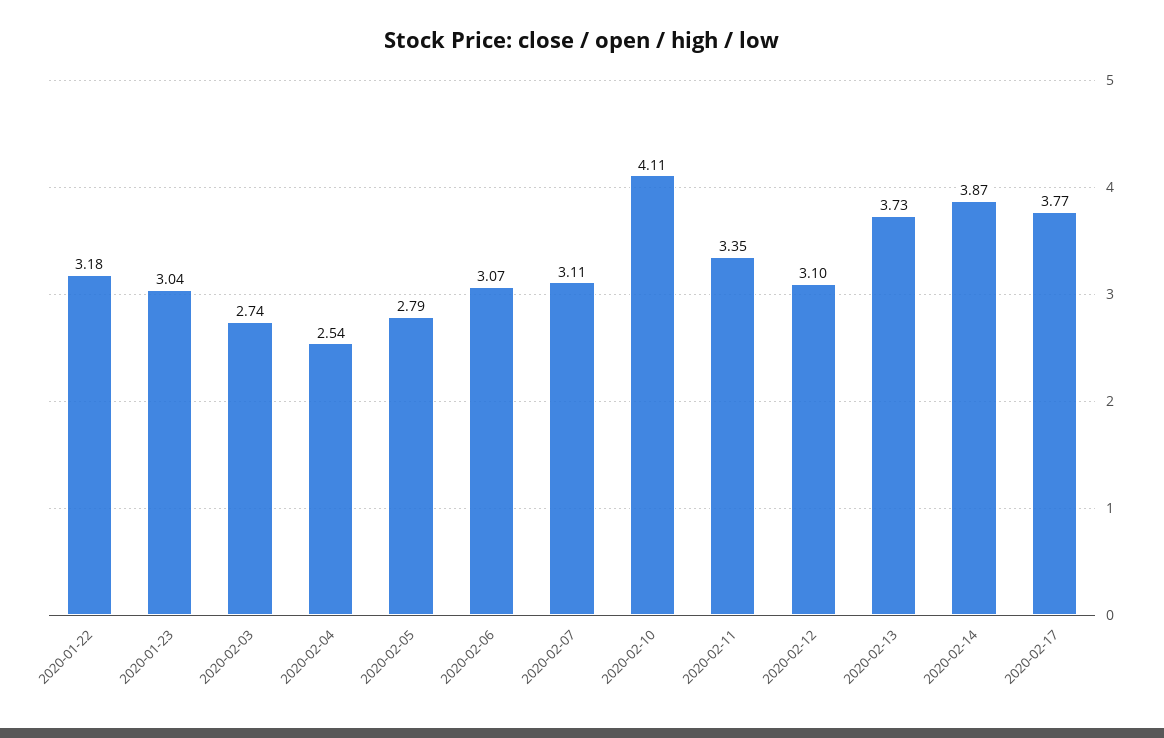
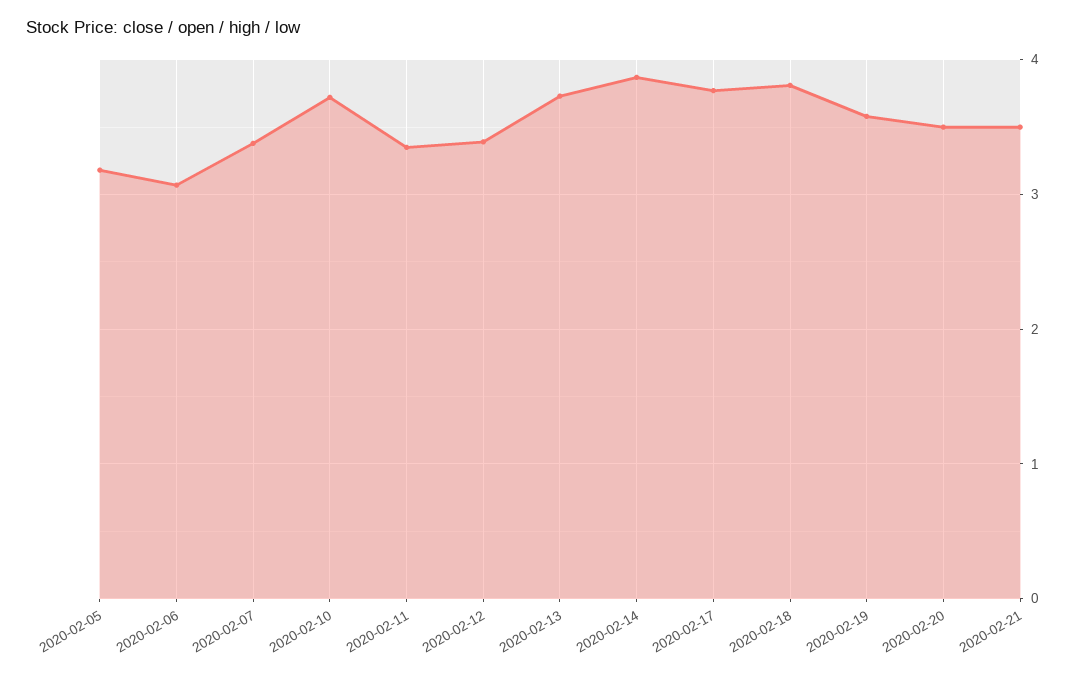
2020-01-22: 3.18 -> none
2020-01-23: 3.04 -> none
2020-02-03: 2.74 -> none
2020-02-04: 2.54 -> none
2020-02-05: 2.79 -> 3.2
2020-02-07: 3.11 -> 3.4
2020-02-10: 4.11 -> 3.7
2020-02-12: 3.1 -> 3.4
2020-02-18: none -> 3.8
2020-02-19: none -> 3.6
2020-02-20: none -> 3.5
2020-02-21: none -> 3.5

